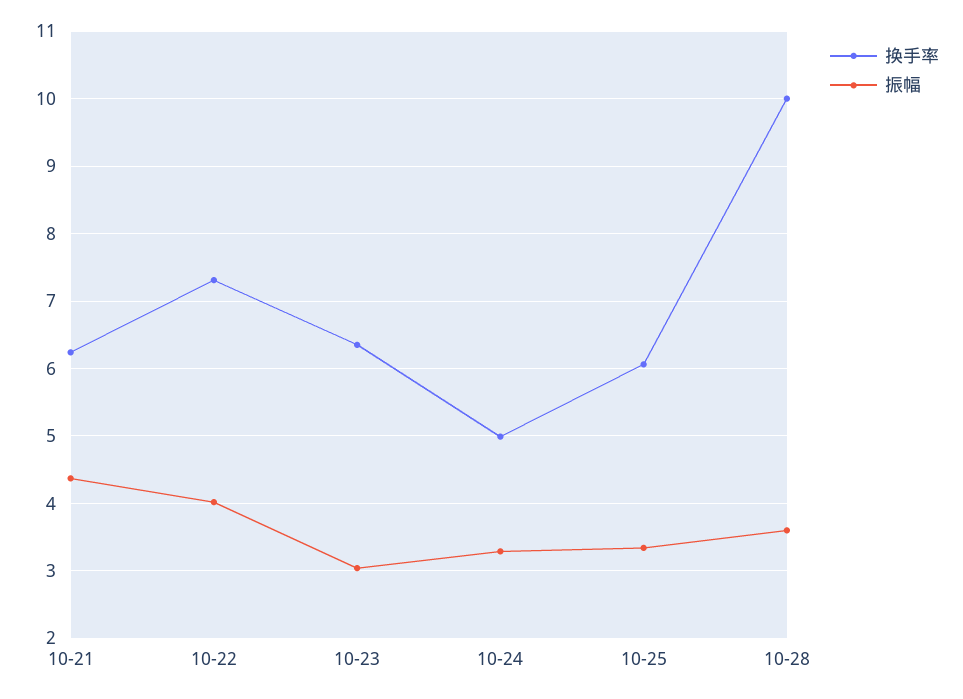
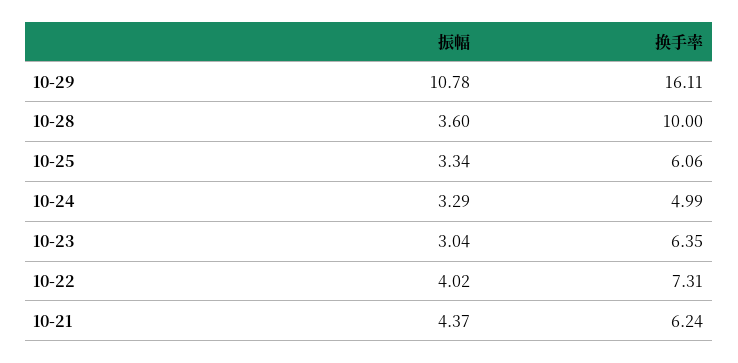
振幅, 10-29: none -> 10.78
换手率, 10-29: none -> 16.11

